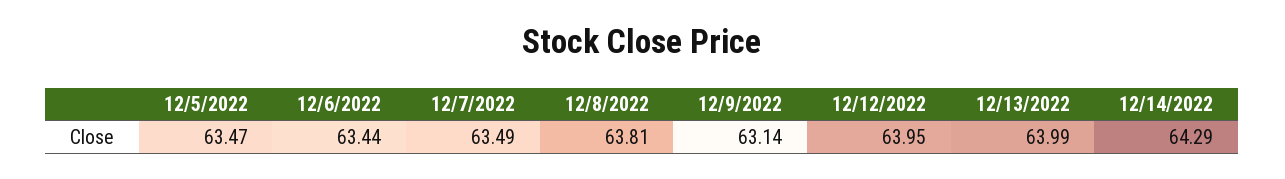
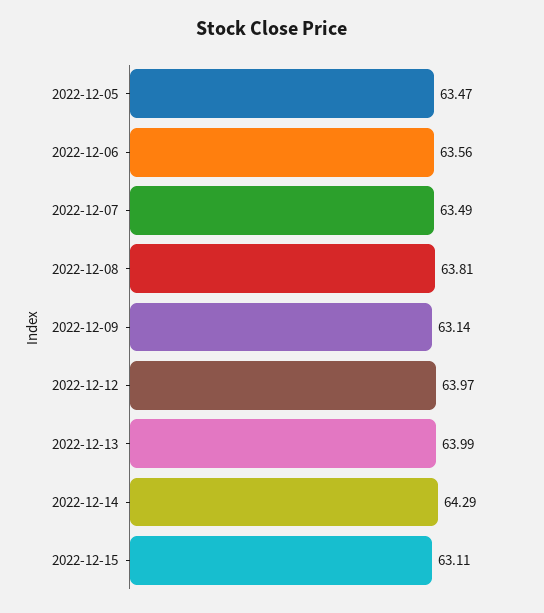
12/6/2022: 63.44 -> 63.56
12/12/2022: 63.95 -> 63.97
2022-12-15: none -> 63.11

